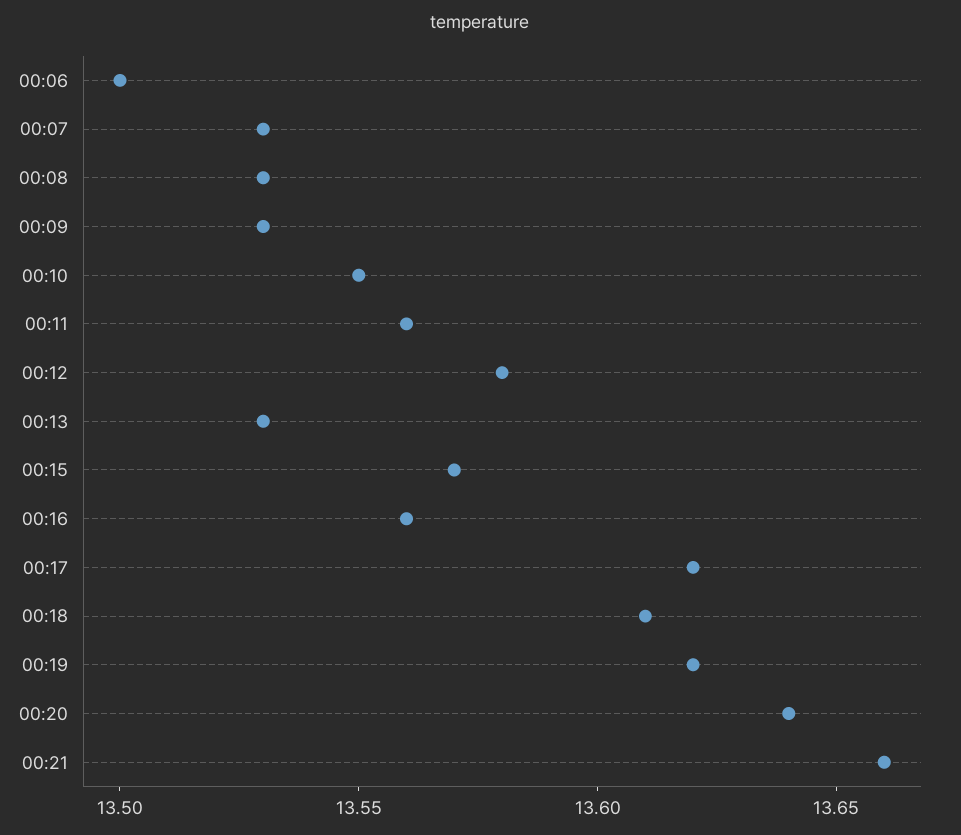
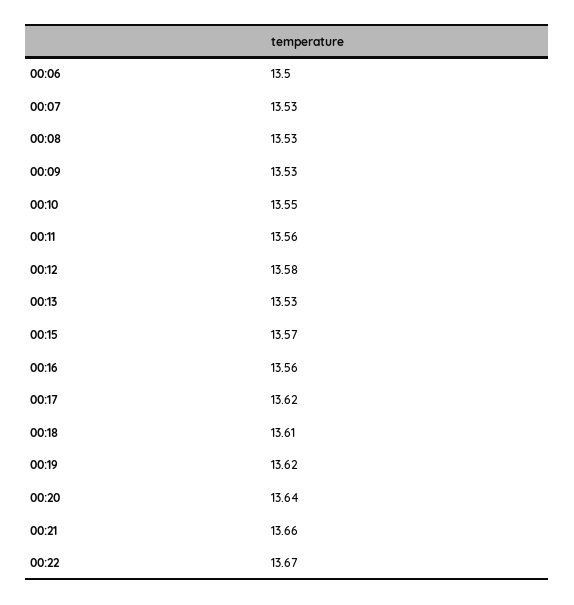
00:22: none -> 13.67

